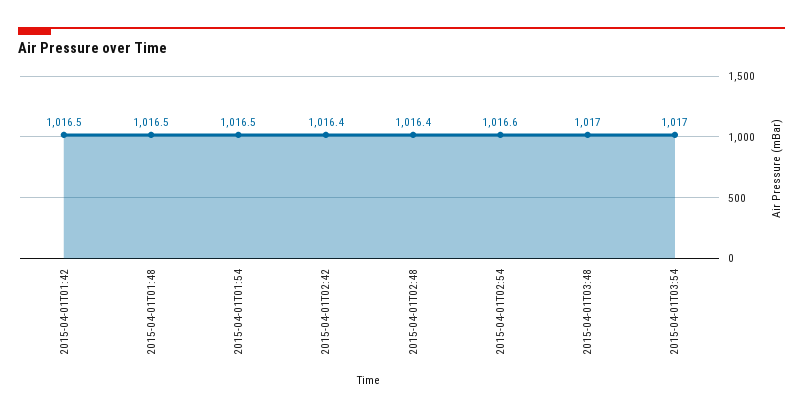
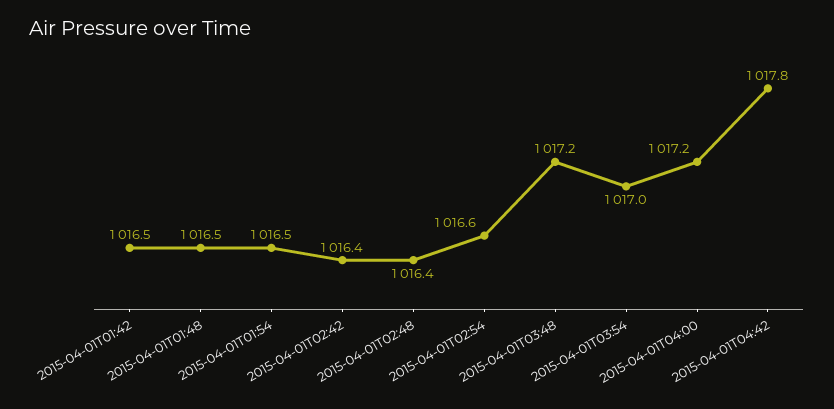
2015-04-01T03:48: 1017 -> 1017.2
2015-04-01T04:00: none -> 1017.2
2015-04-01T04:42: none -> 1017.8

